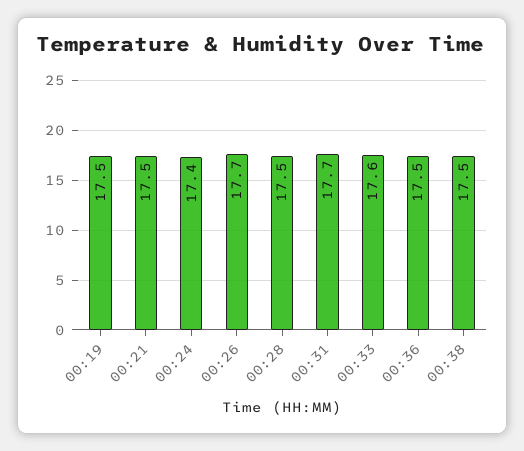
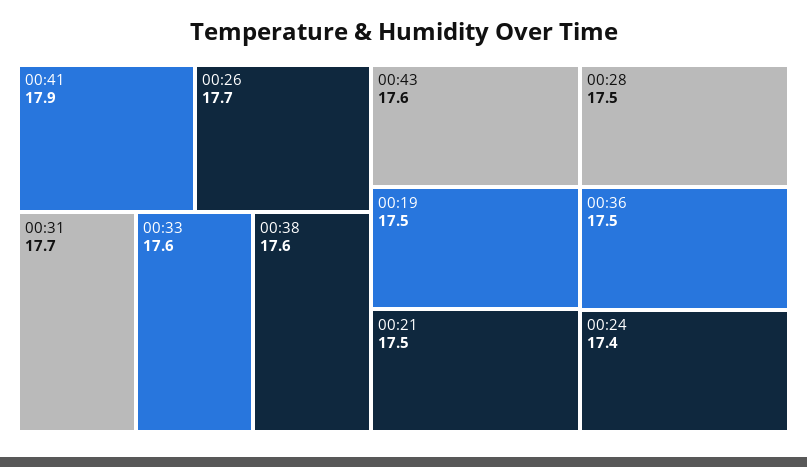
00:38: 17.5 -> 17.6
00:41: none -> 17.9
00:43: none -> 17.6

